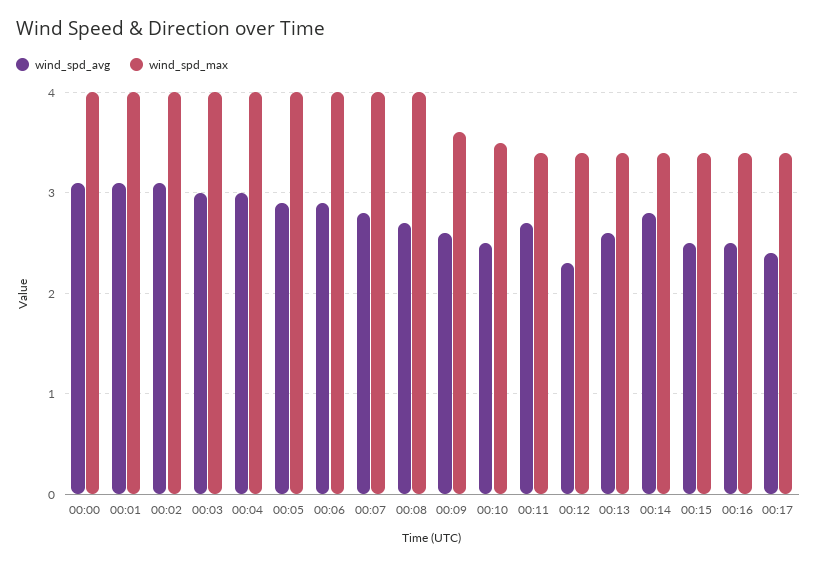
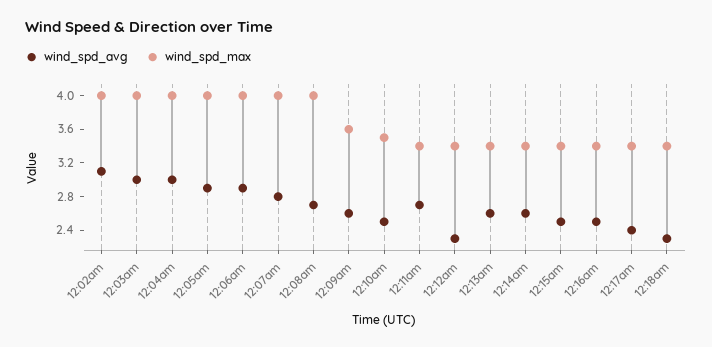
wind_spd_avg, 00:00: 3.1 -> none
wind_spd_max, 00:00: 4 -> none
wind_spd_avg, 00:01: 3.1 -> none
wind_spd_max, 00:01: 4 -> none
wind_spd_avg, 00:14: 2.8 -> 2.6
wind_spd_avg, 12:18am: none -> 2.3
wind_spd_max, 12:18am: none -> 3.4

